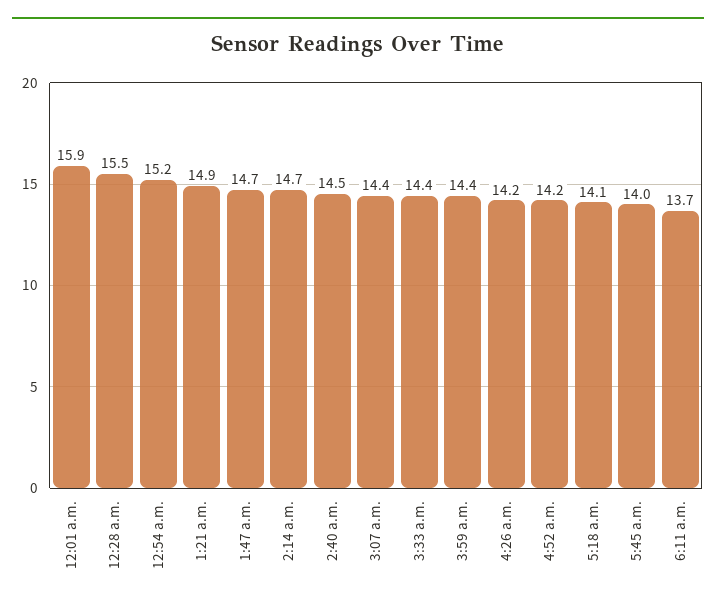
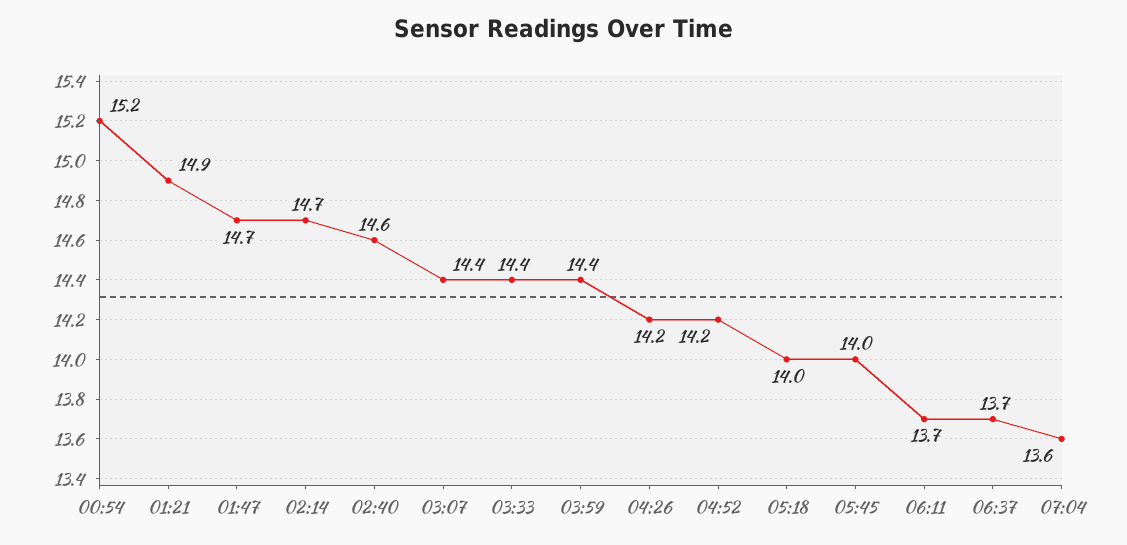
12:01 a.m.: 15.9 -> none
12:28 a.m.: 15.5 -> none
2:40 a.m.: 14.5 -> 14.6
5:18 a.m.: 14.1 -> 14
06:37: none -> 13.7
07:04: none -> 13.6

